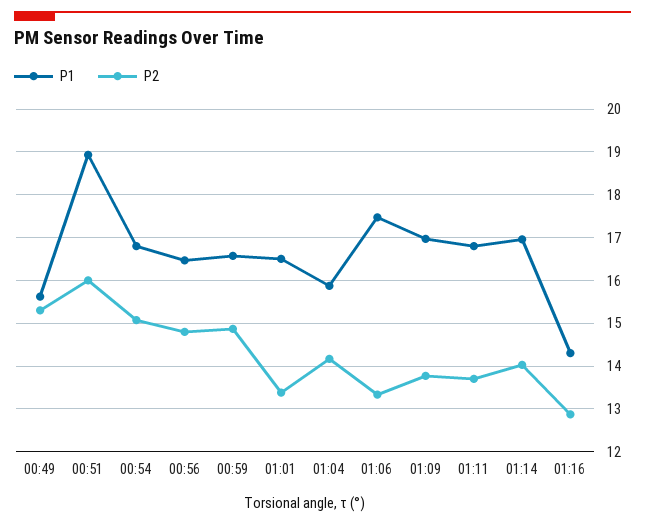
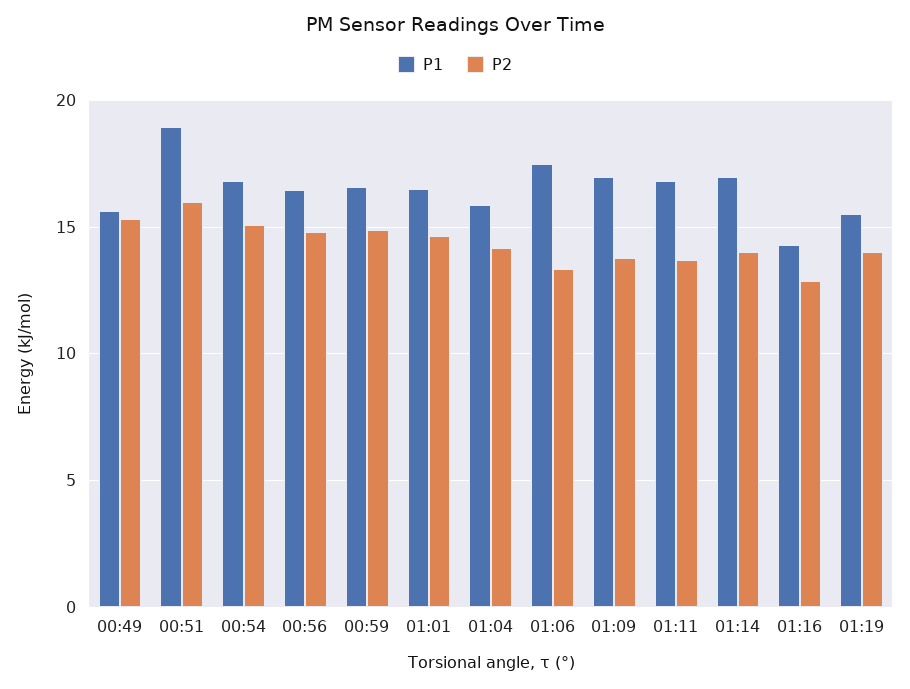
P2, 01:01: 13.4 -> 14.5
P1, 01:19: none -> 15.5
P2, 01:19: none -> 14

